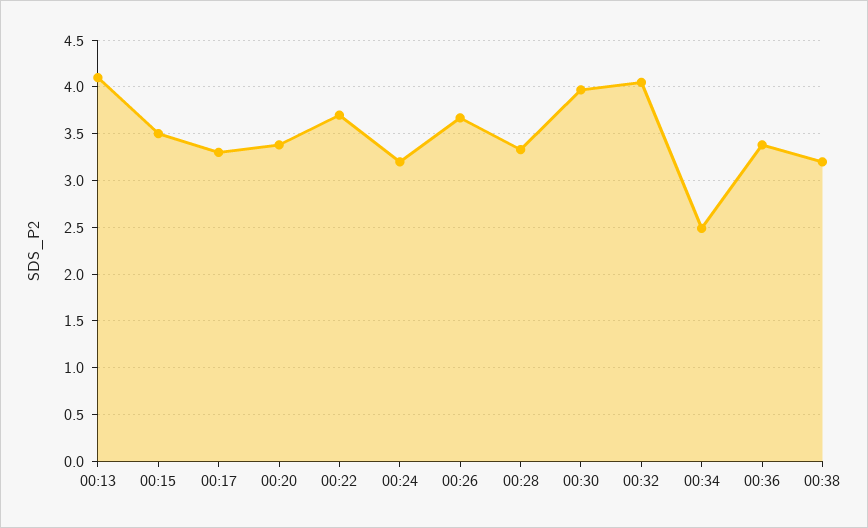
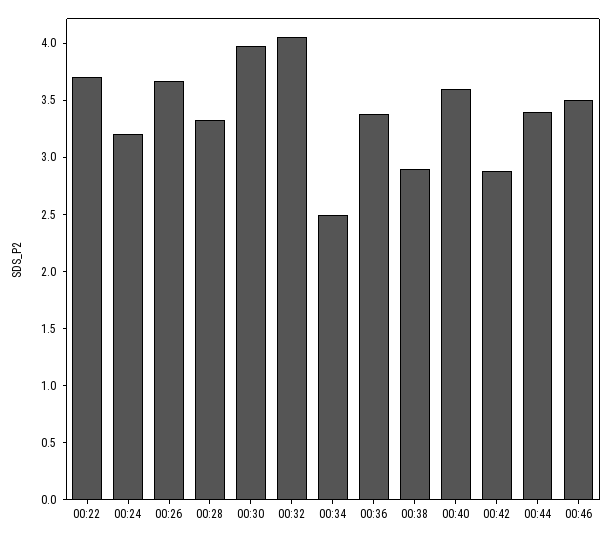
00:13: 4.1 -> none
00:15: 3.5 -> none
00:17: 3.3 -> none
00:20: 3.4 -> none
00:38: 3.2 -> 2.9
00:40: none -> 3.6
00:42: none -> 2.9
00:44: none -> 3.4
00:46: none -> 3.5

